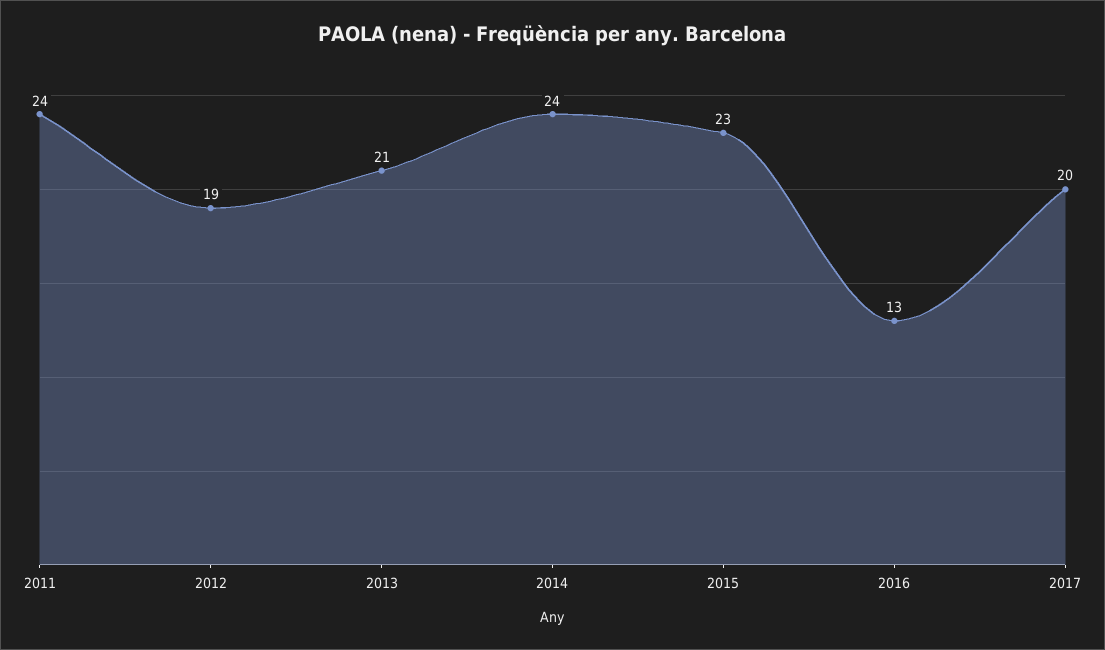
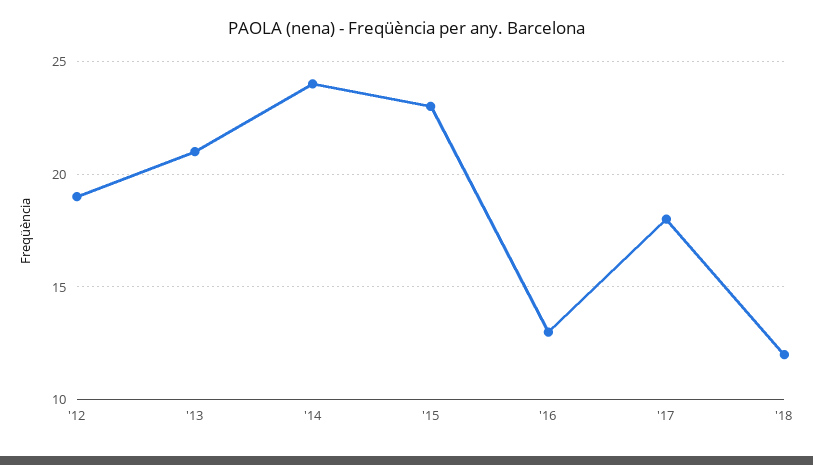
2011: 24 -> none
2017: 20 -> 18
'18: none -> 12

